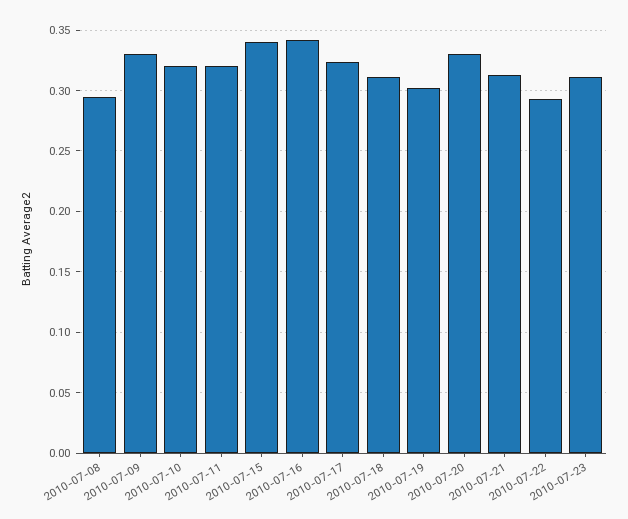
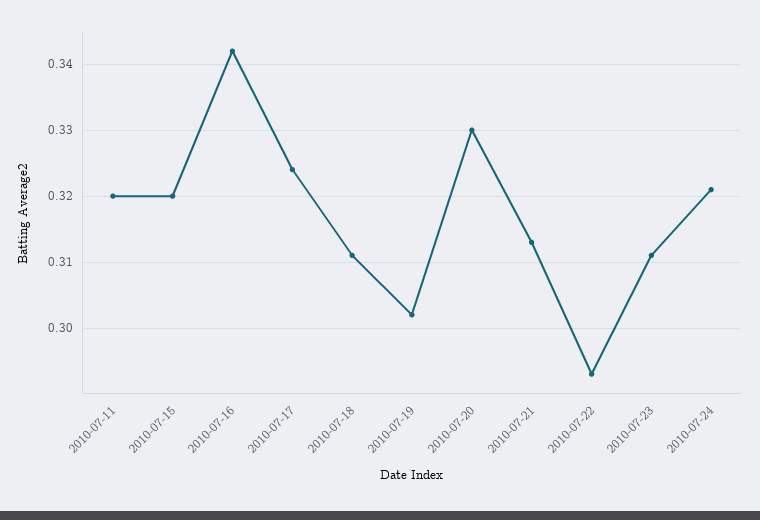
2010-07-08: 0.295 -> none
2010-07-09: 0.33 -> none
2010-07-10: 0.32 -> none
2010-07-15: 0.34 -> 0.32
2010-07-24: none -> 0.321

